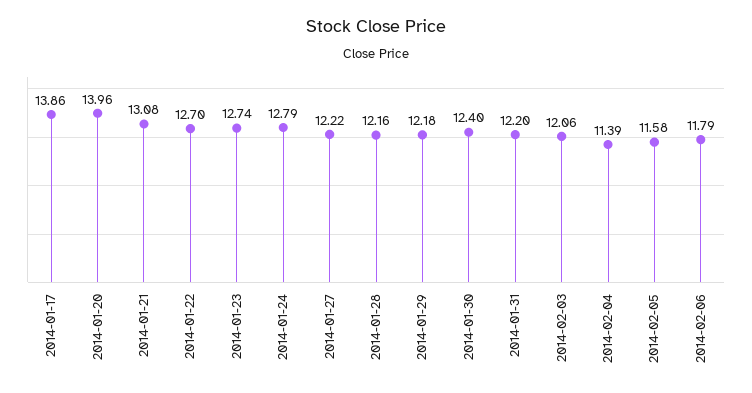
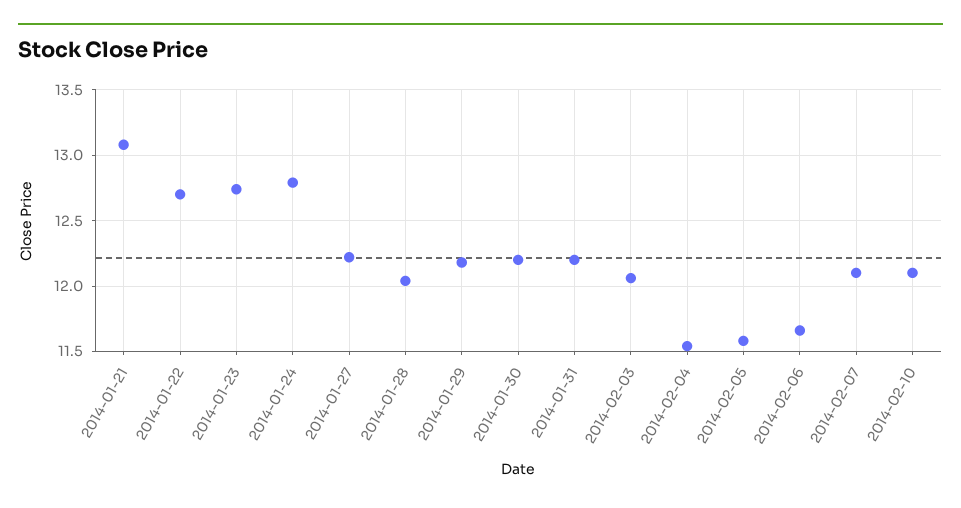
2014-01-17: 13.86 -> none
2014-01-20: 13.96 -> none
2014-01-28: 12.16 -> 12.05
2014-01-30: 12.4 -> 12.2
2014-02-04: 11.39 -> 11.55
2014-02-06: 11.79 -> 11.65
2014-02-07: none -> 12.1
2014-02-10: none -> 12.1

